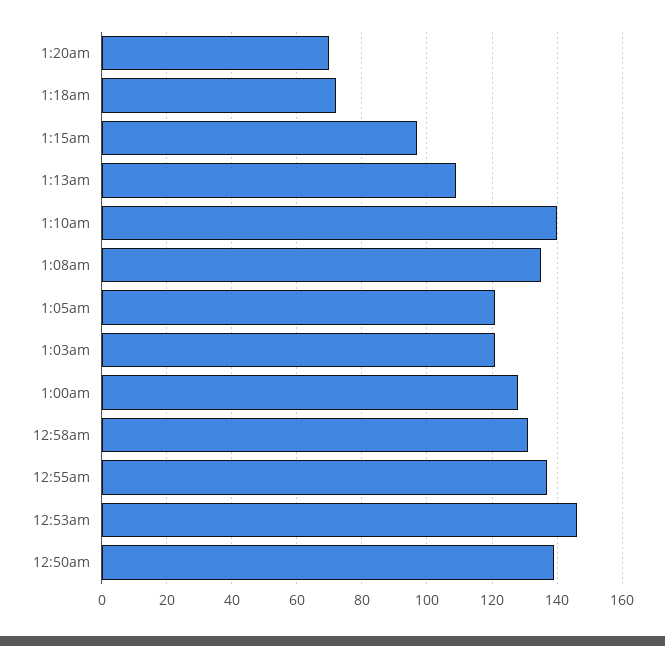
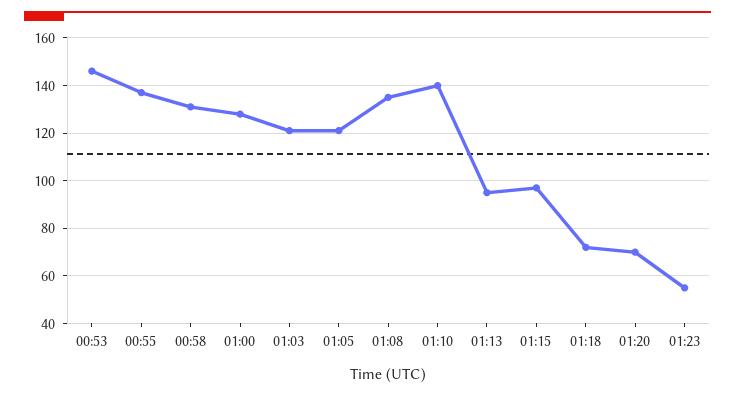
1:13am: 110 -> 95
12:50am: 140 -> none
01:23: none -> 55

